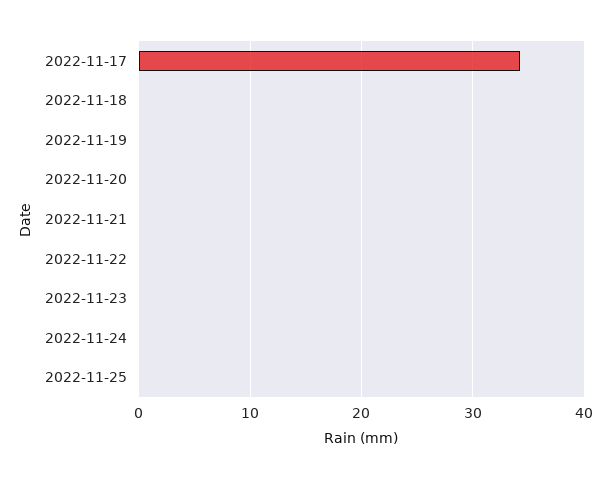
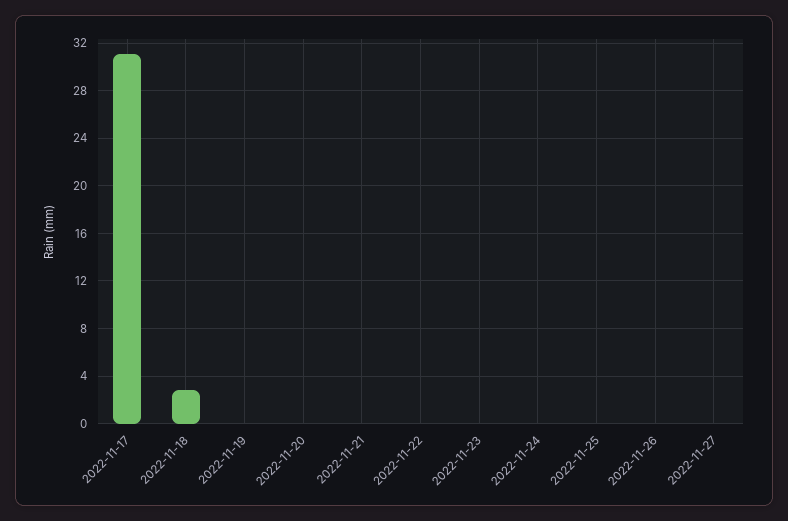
2022-11-17: 34 -> 31
2022-11-18: 0 -> 3
2022-11-26: none -> 0
2022-11-27: none -> 0

